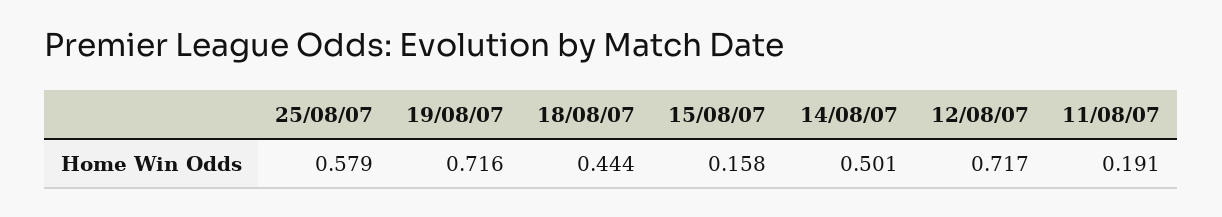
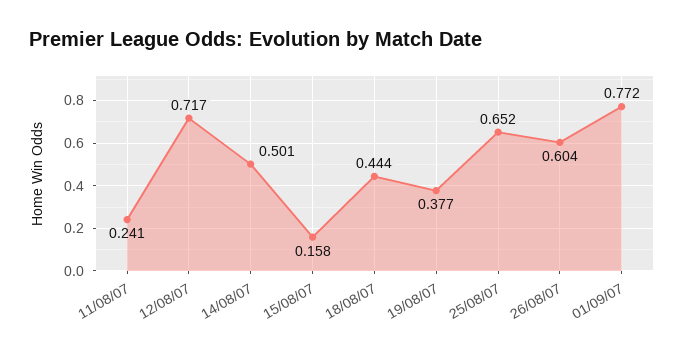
25/08/07: 0.579 -> 0.652
19/08/07: 0.716 -> 0.377
11/08/07: 0.191 -> 0.241
26/08/07: none -> 0.604
01/09/07: none -> 0.772

